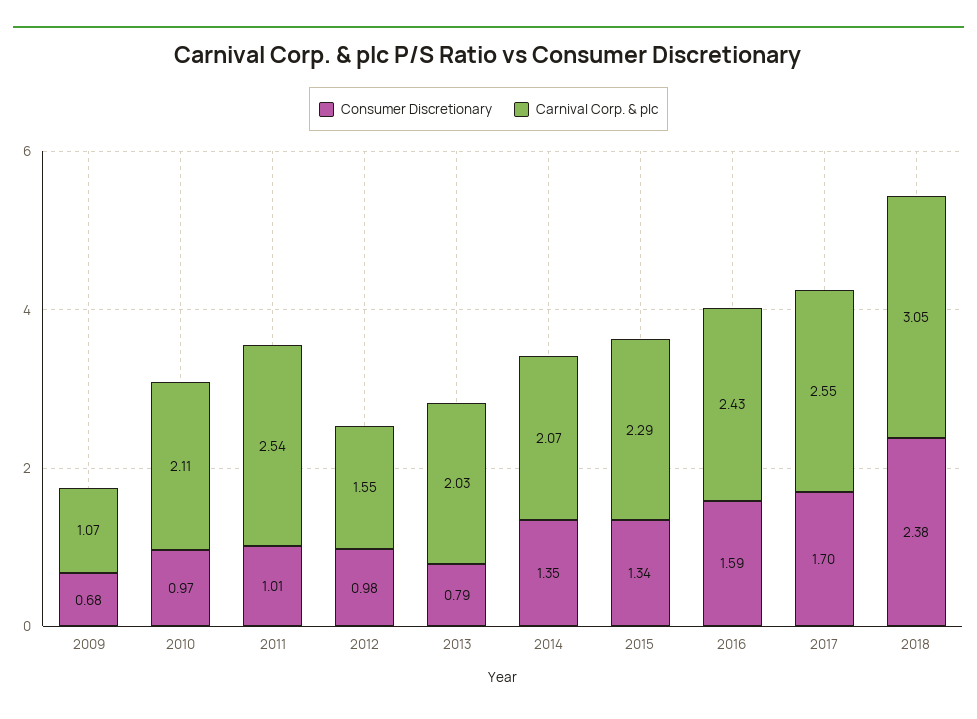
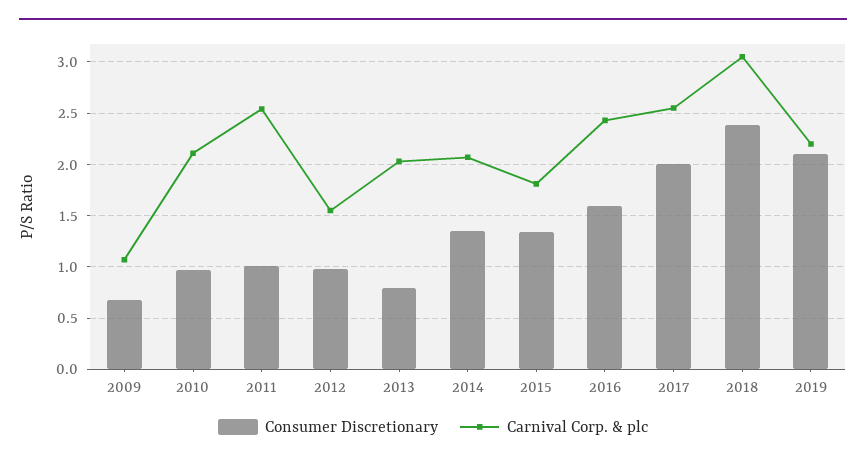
Carnival Corp. & plc, 2015: 2.29 -> 1.8
Consumer Discretionary, 2017: 1.7 -> 2
Consumer Discretionary, 2019: none -> 2.1
Carnival Corp. & plc, 2019: none -> 2.2

